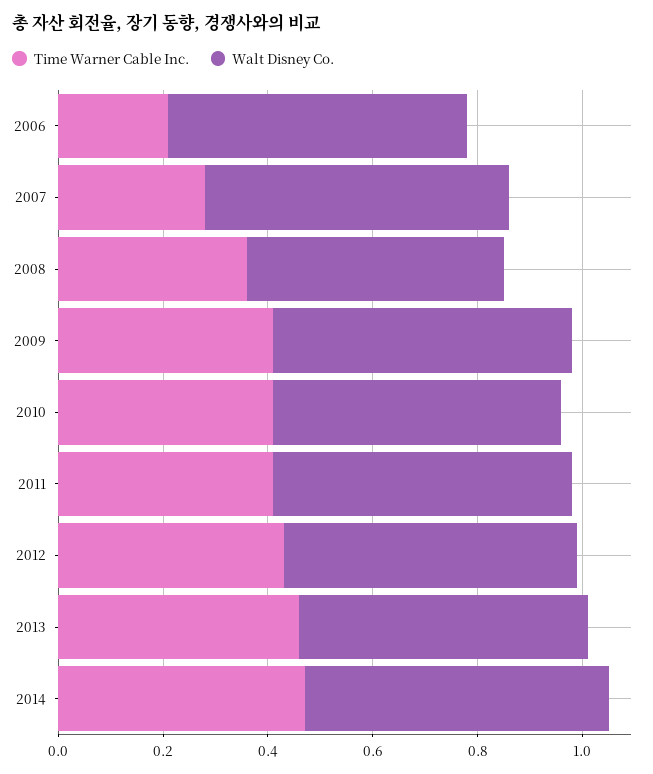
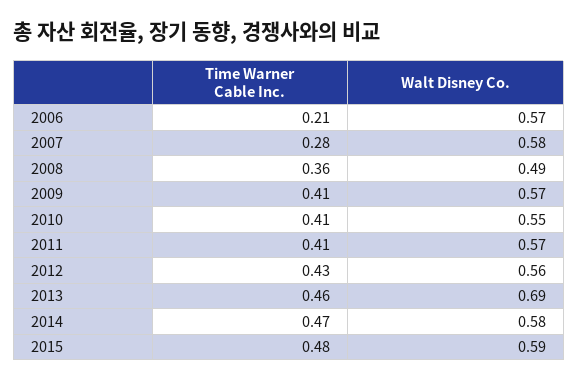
Walt Disney Co., 2013: 0.55 -> 0.69
Time Warner Cable Inc., 2015: none -> 0.48
Walt Disney Co., 2015: none -> 0.59

